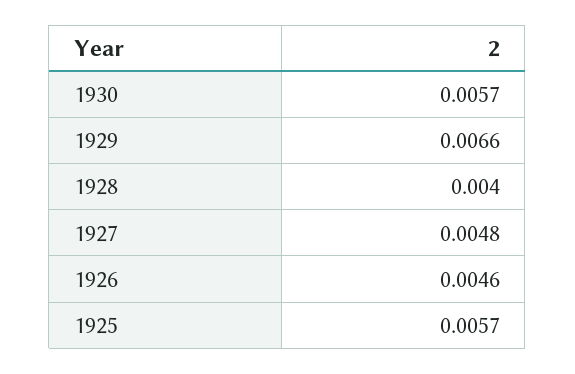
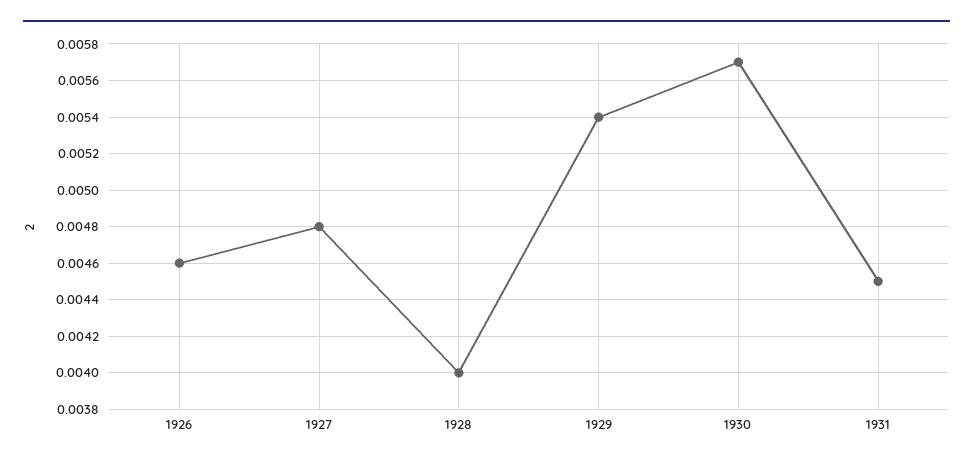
1929: 0.0066 -> 0.0054
1925: 0.0057 -> none
1931: none -> 0.0045

